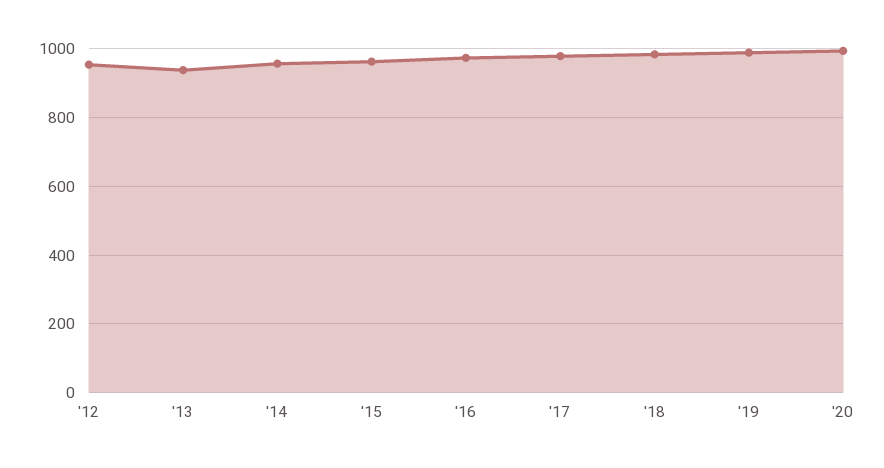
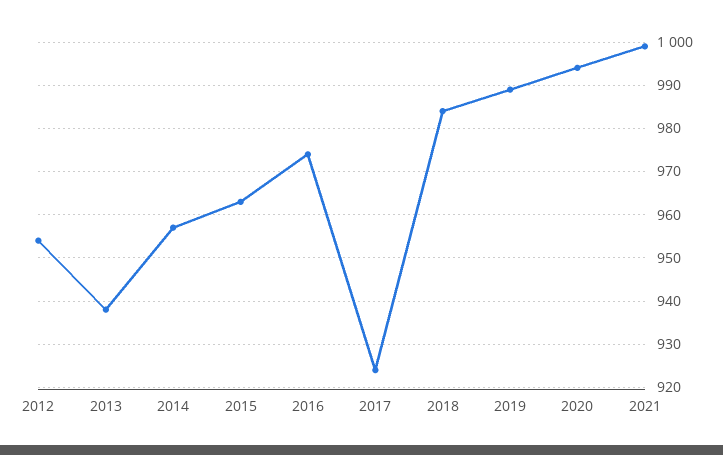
'17: 980 -> 925
2021: none -> 1000

